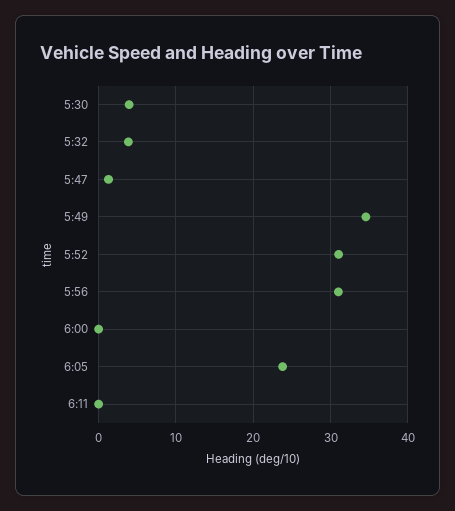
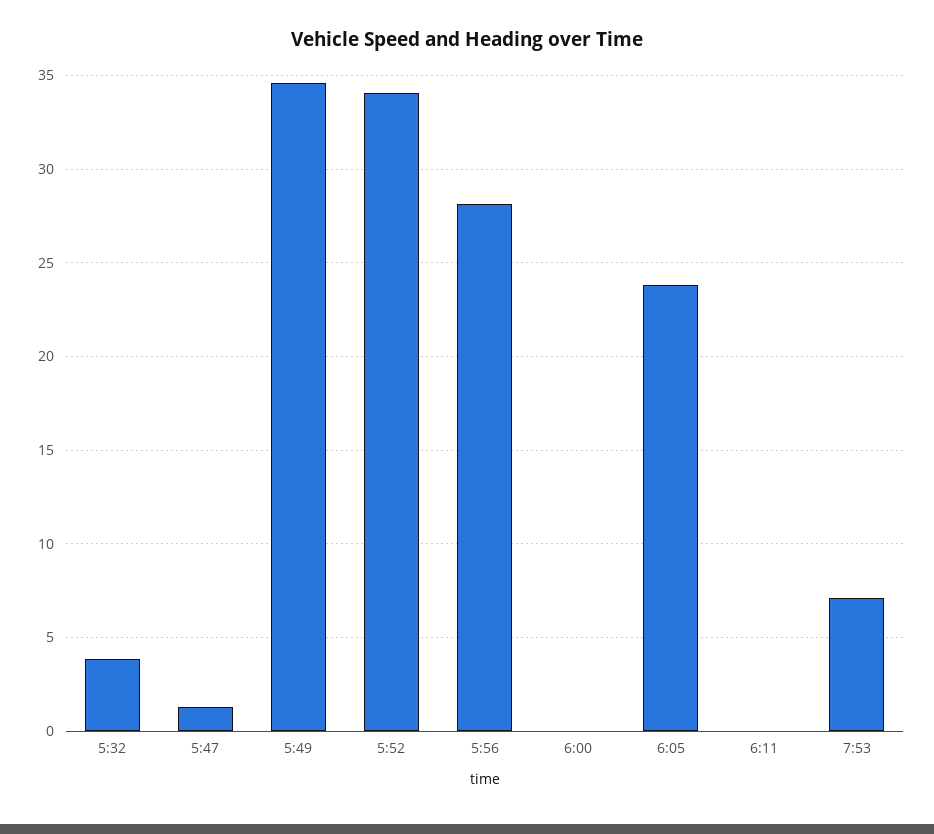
5:30: 4 -> none
5:52: 31 -> 34
5:56: 31 -> 28
7:53: none -> 7

